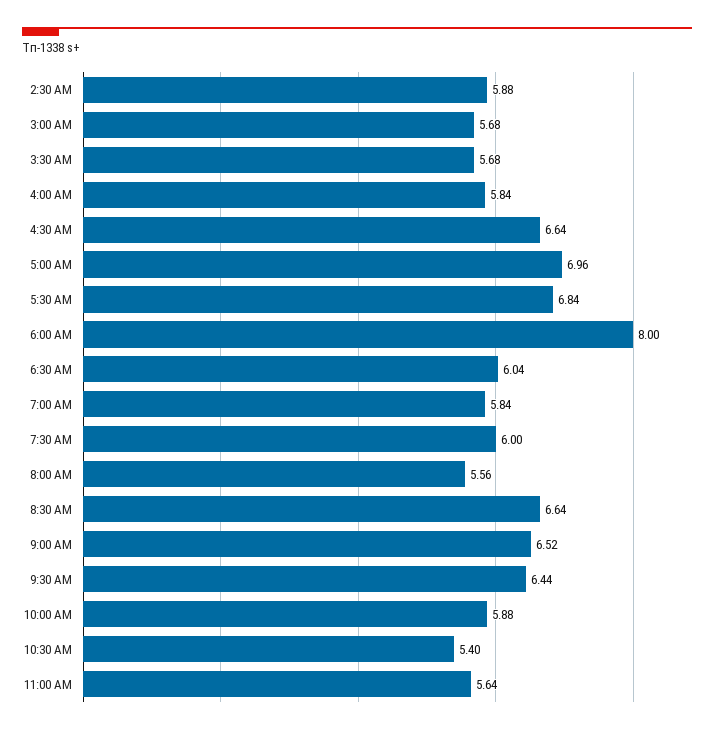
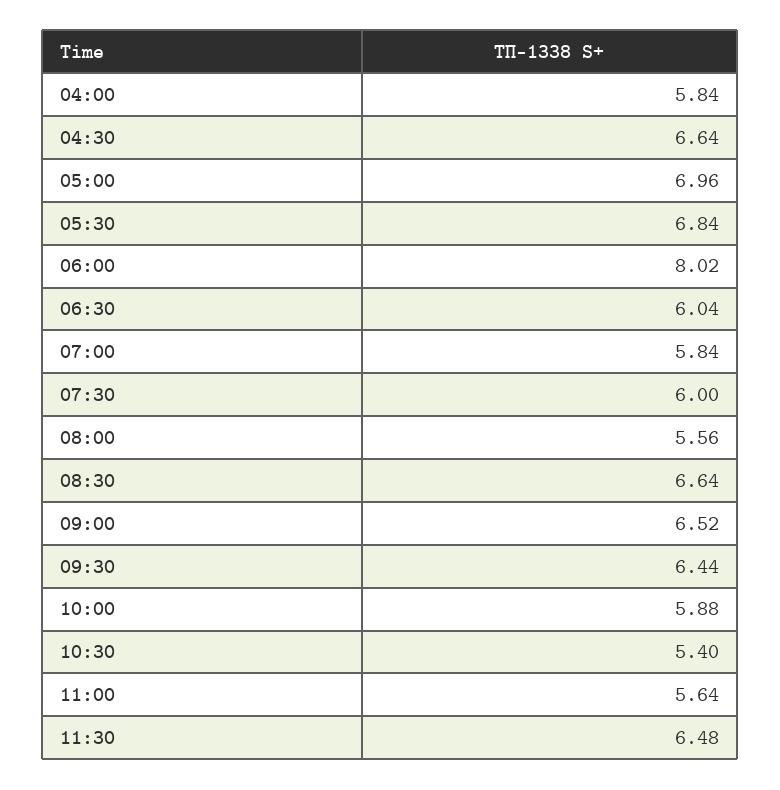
2:30 AM: 5.88 -> none
3:00 AM: 5.68 -> none
3:30 AM: 5.68 -> none
6:00 AM: 8 -> 8.02
11:30: none -> 6.48

